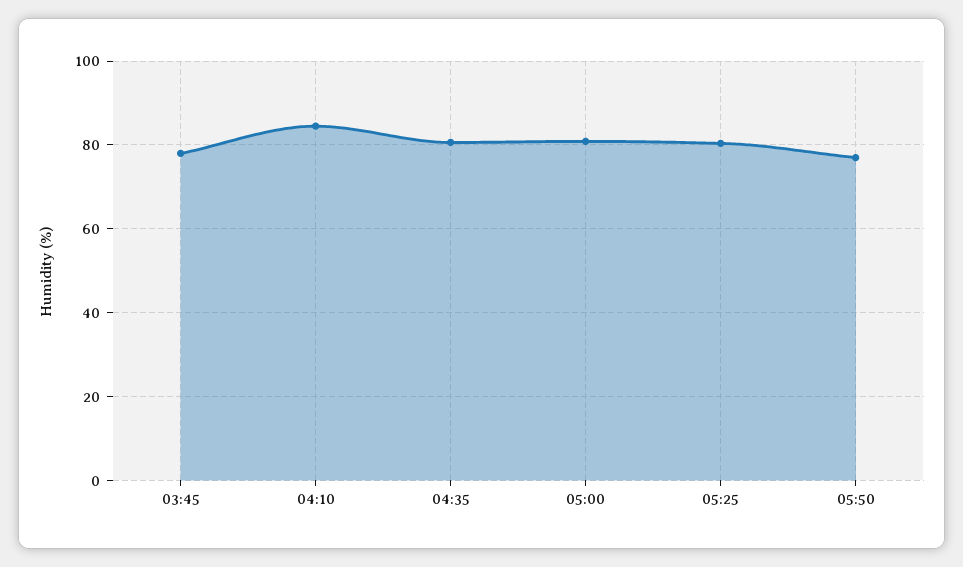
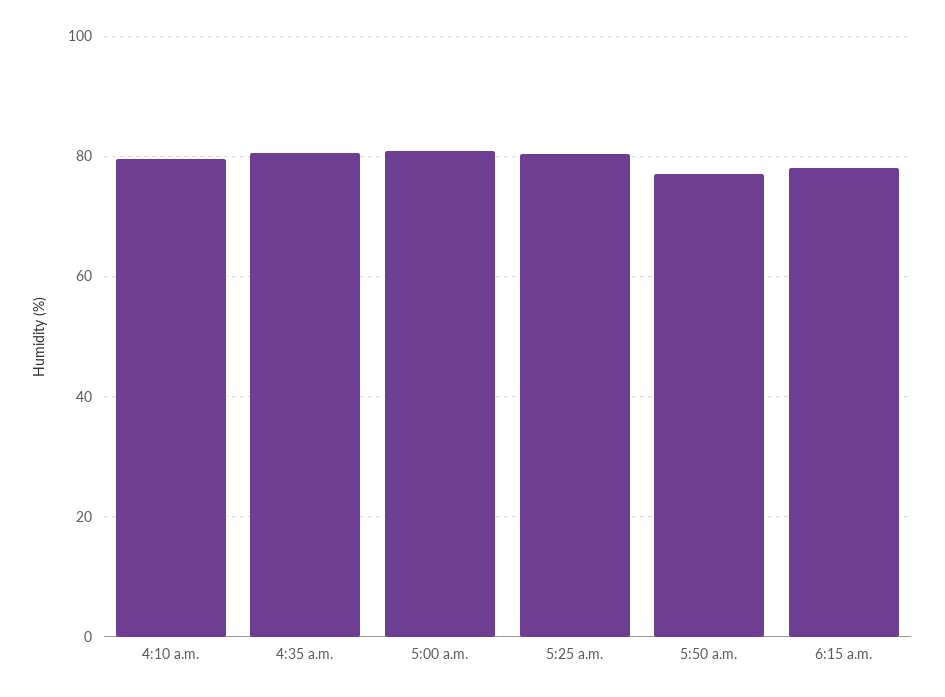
03:45: 78 -> none
04:10: 84 -> 80
6:15 a.m.: none -> 78

